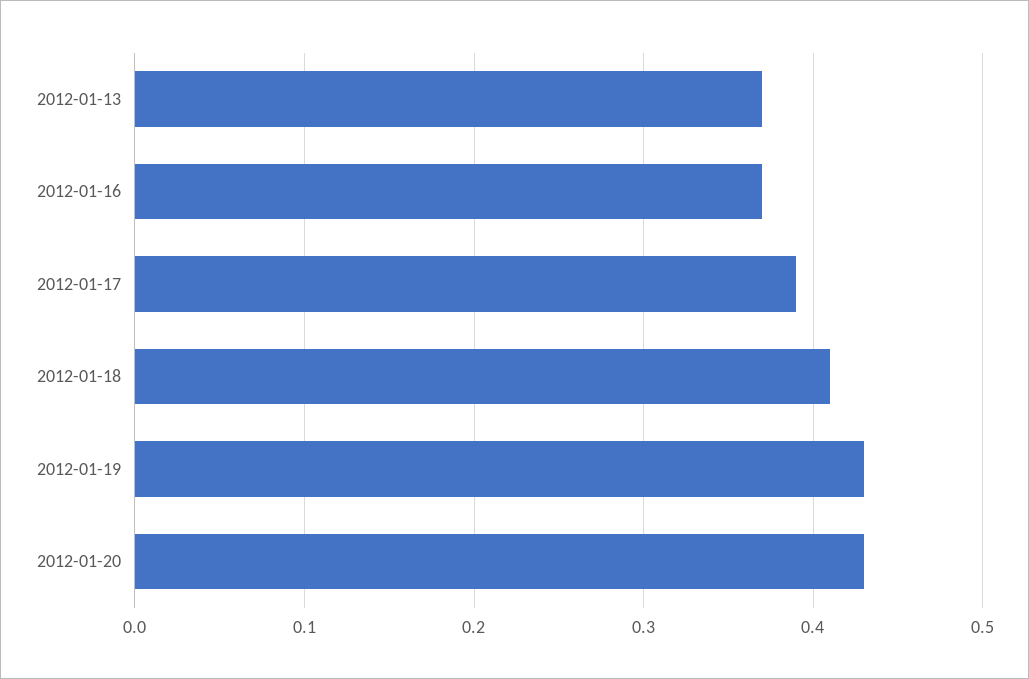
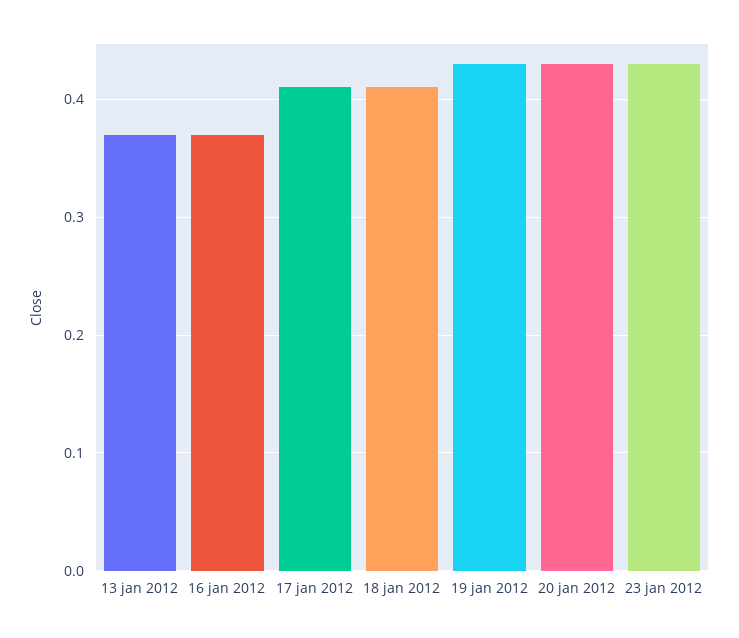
2012-01-17: 0.39 -> 0.41
23 jan 2012: none -> 0.43

